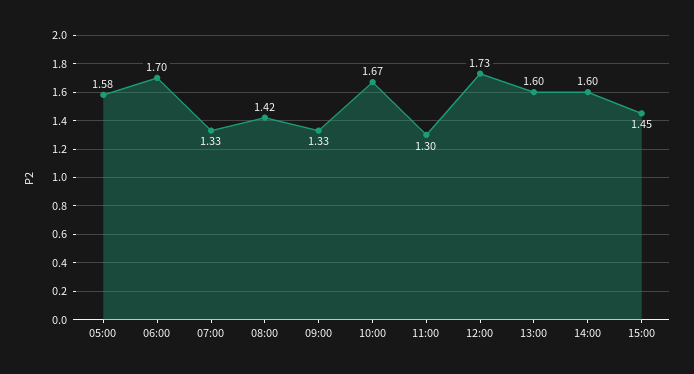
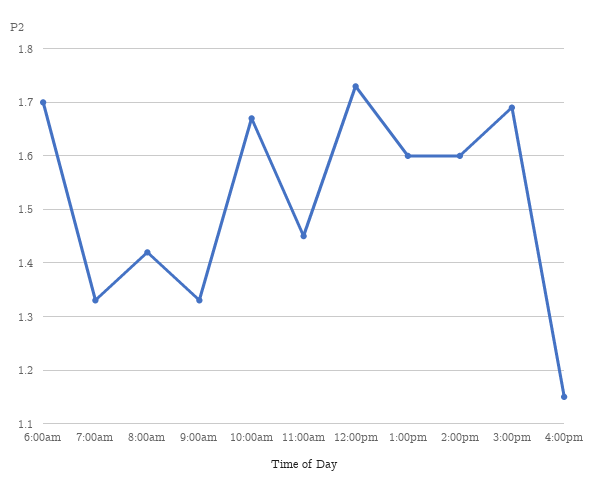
05:00: 1.58 -> none
11:00: 1.3 -> 1.45
15:00: 1.45 -> 1.7
4:00pm: none -> 1.15

